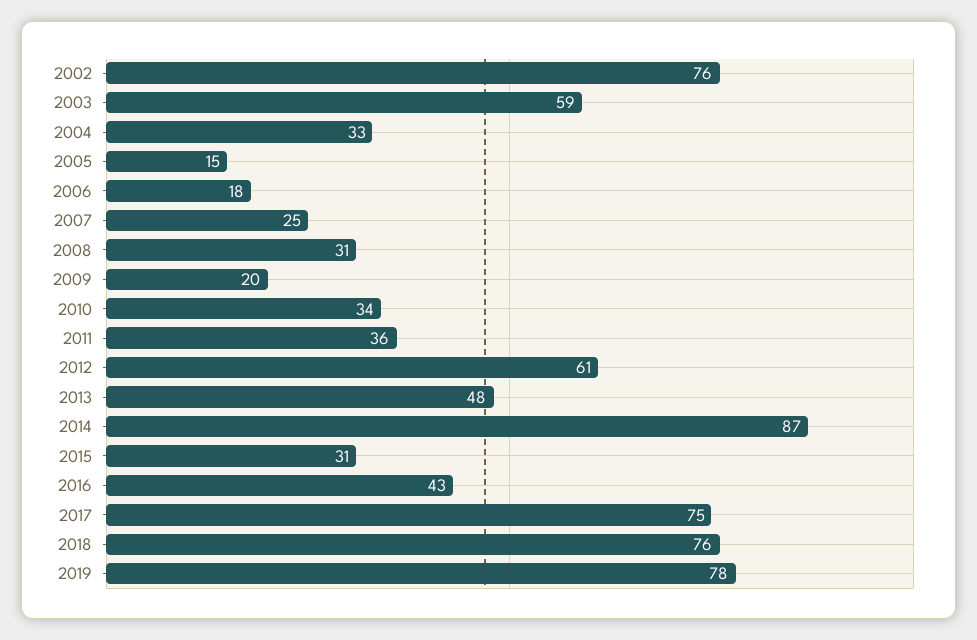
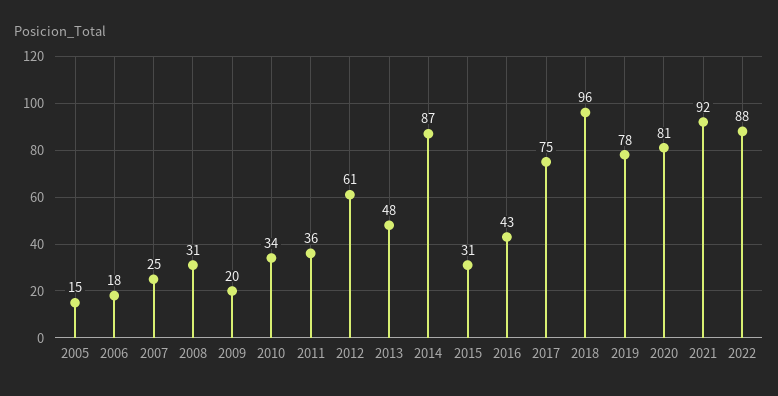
2002: 76 -> none
2003: 59 -> none
2004: 33 -> none
2018: 76 -> 96
2020: none -> 81
2021: none -> 92
2022: none -> 88

